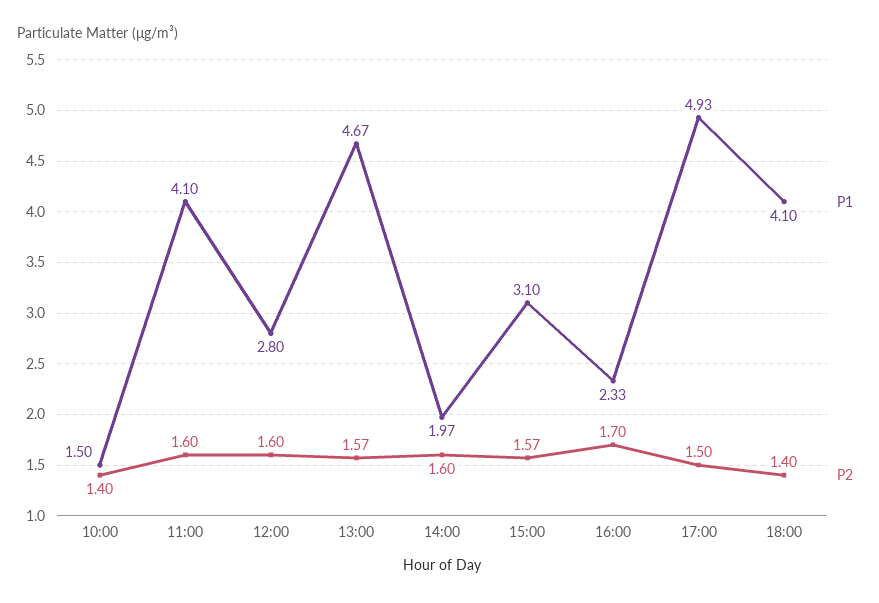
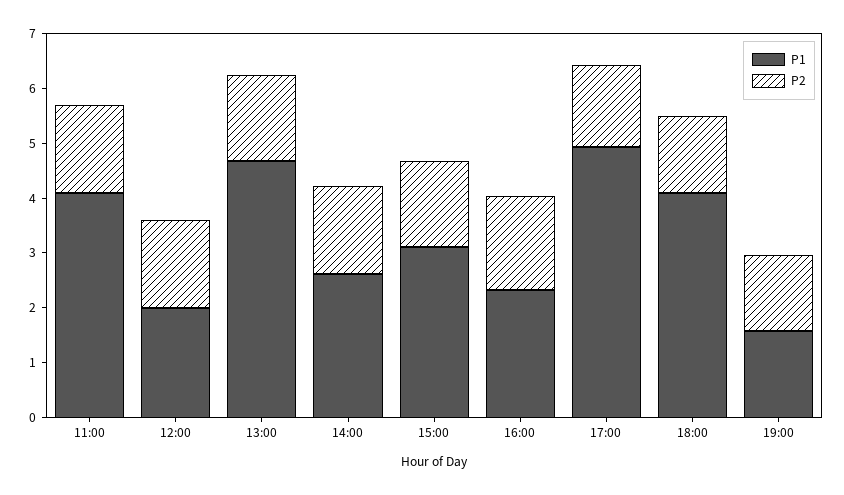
P1, 10:00: 1.5 -> none
P2, 10:00: 1.4 -> none
P1, 12:00: 2.8 -> 2
P1, 14:00: 1.97 -> 2.6
P1, 19:00: none -> 1.6
P2, 19:00: none -> 1.4

